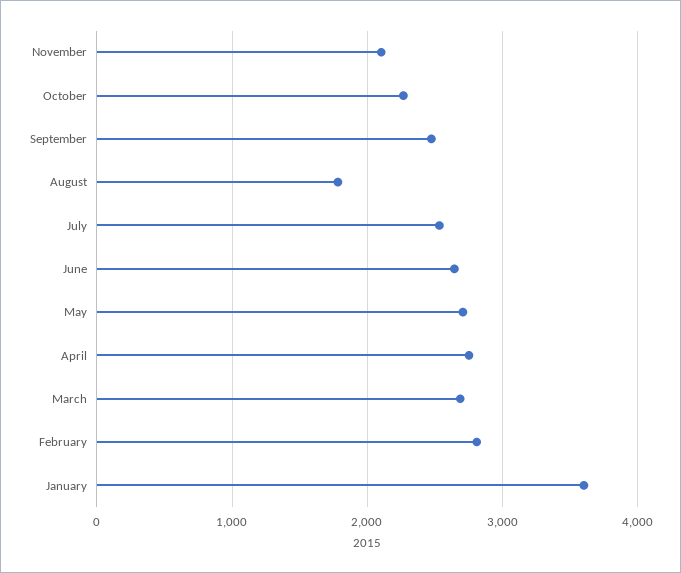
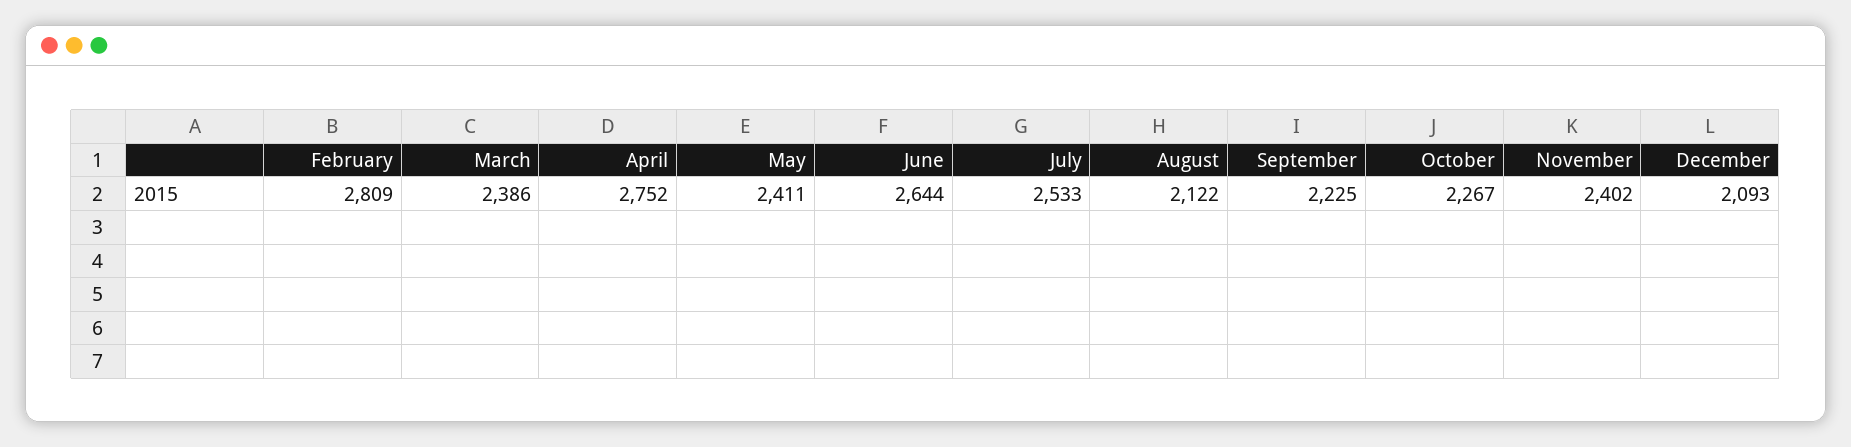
November: 2100 -> 2402
September: 2500 -> 2225
August: 1800 -> 2122
May: 2700 -> 2411
March: 2700 -> 2386
January: 3600 -> none
December: none -> 2093

